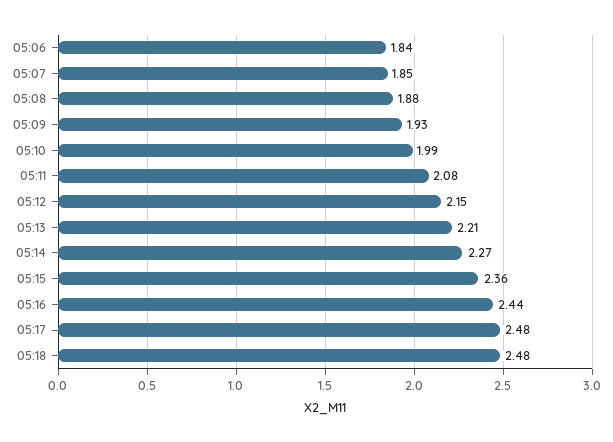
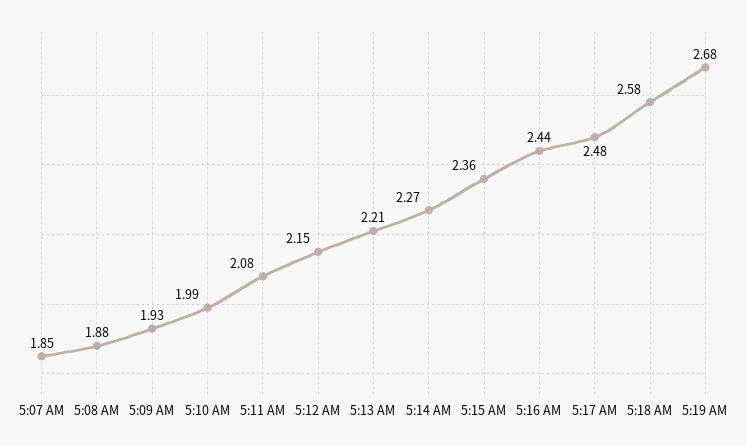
05:06: 1.84 -> none
05:18: 2.48 -> 2.58
5:19 AM: none -> 2.68

